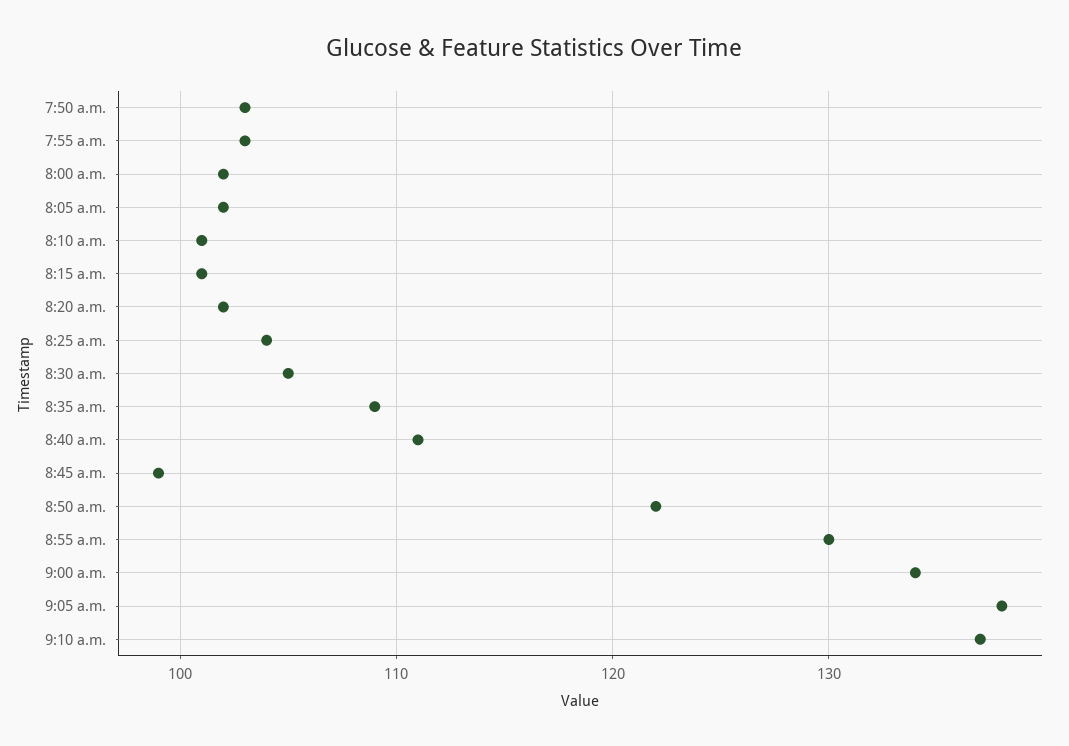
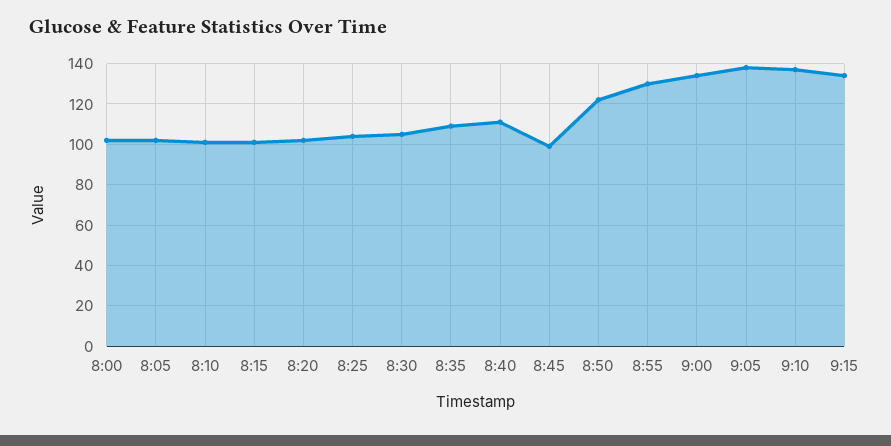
7:50 a.m.: 103 -> none
7:55 a.m.: 103 -> none
9:15: none -> 135

